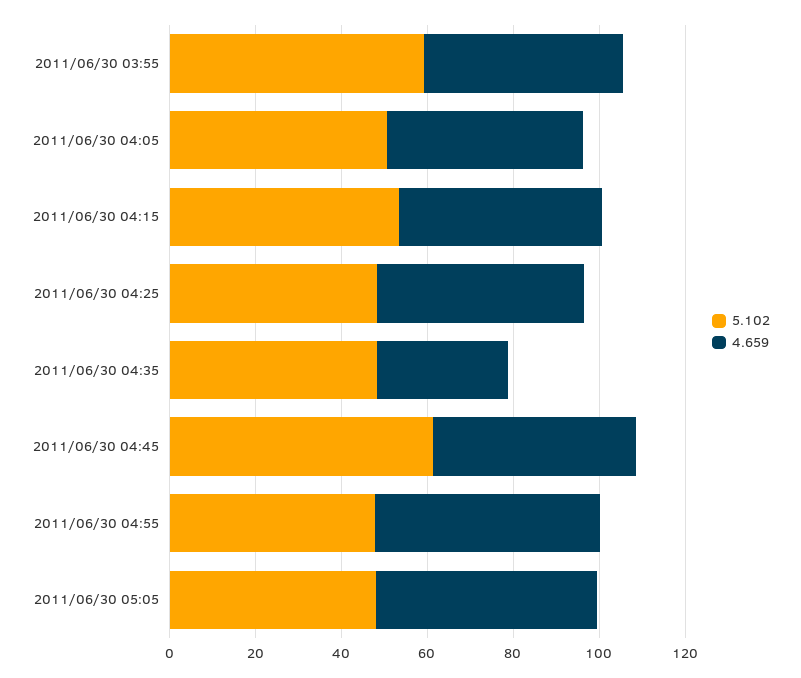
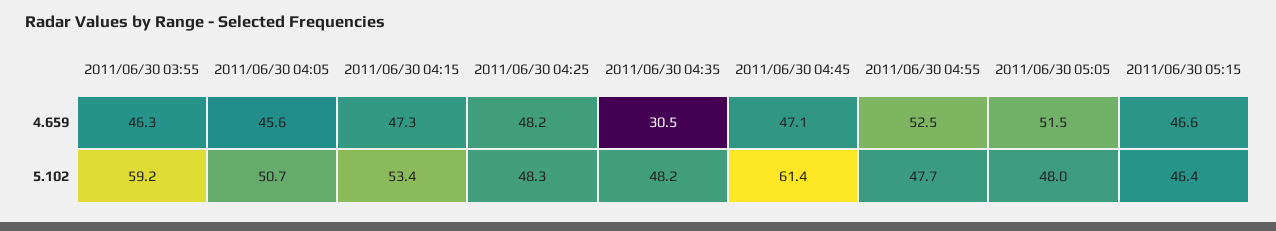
4.659, 2011/06/30 05:15: none -> 46.6
5.102, 2011/06/30 05:15: none -> 46.4

